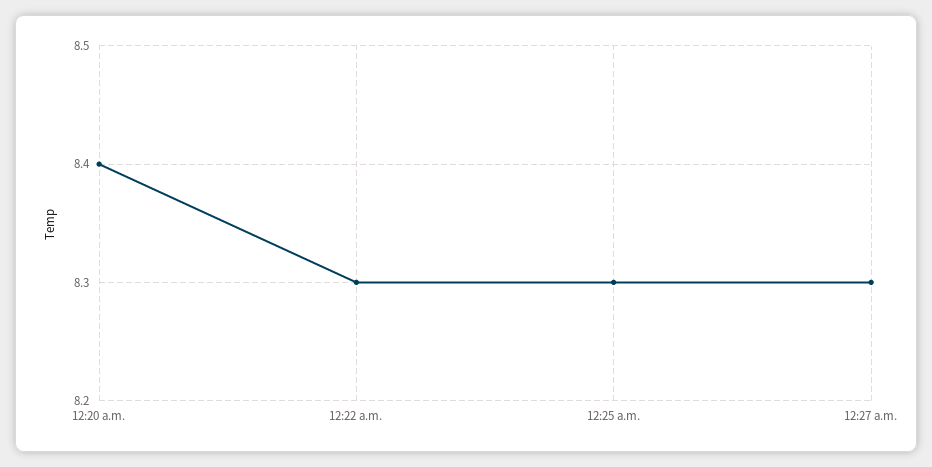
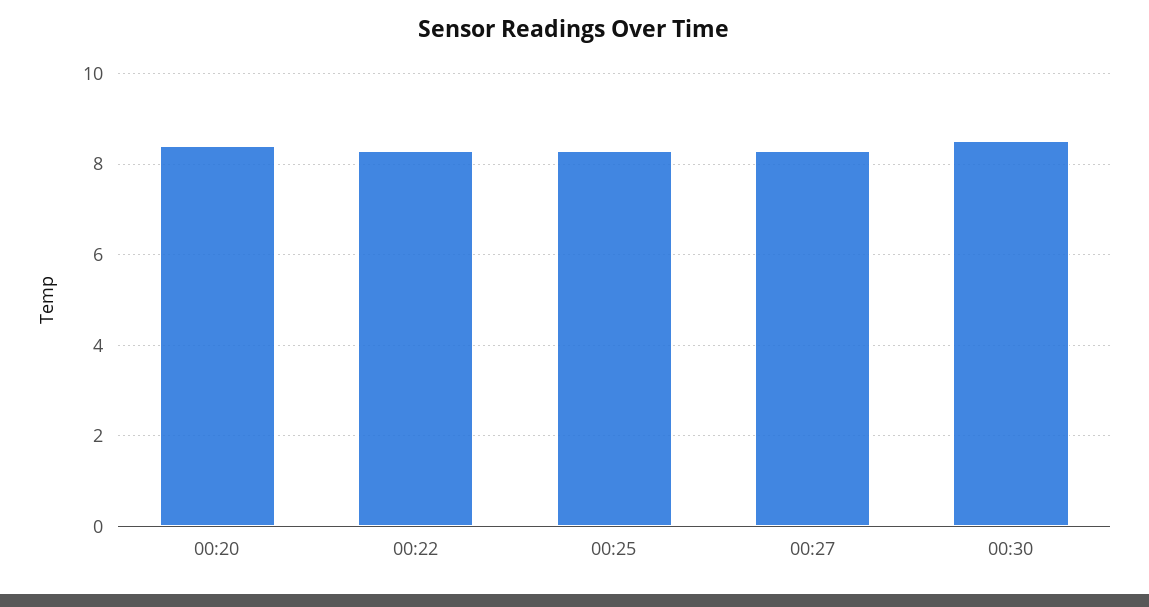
00:30: none -> 8.5

